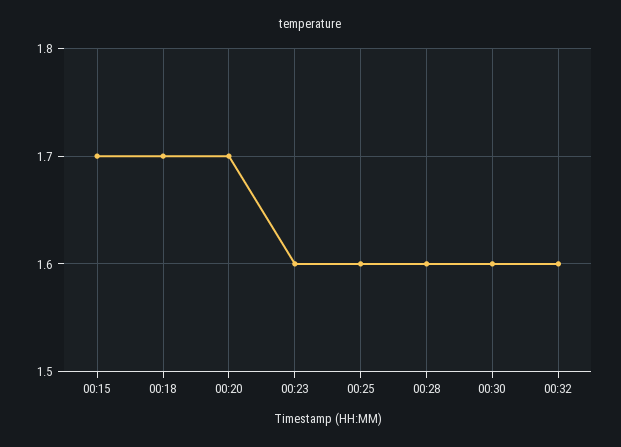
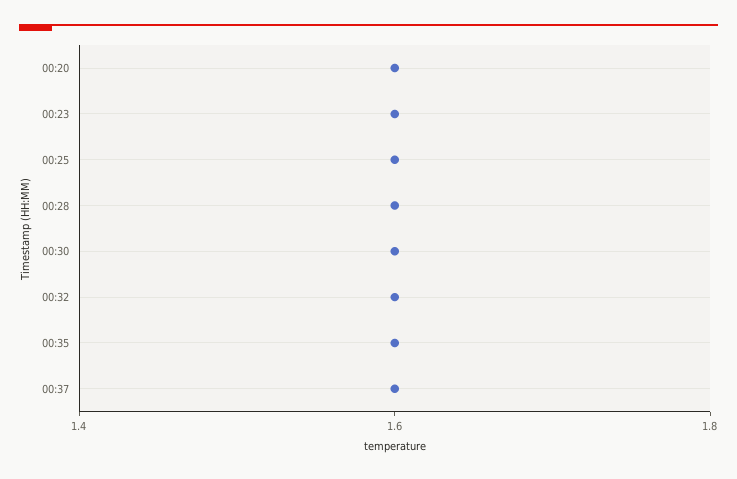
00:15: 1.7 -> none
00:18: 1.7 -> none
00:20: 1.7 -> 1.6
00:35: none -> 1.6
00:37: none -> 1.6

